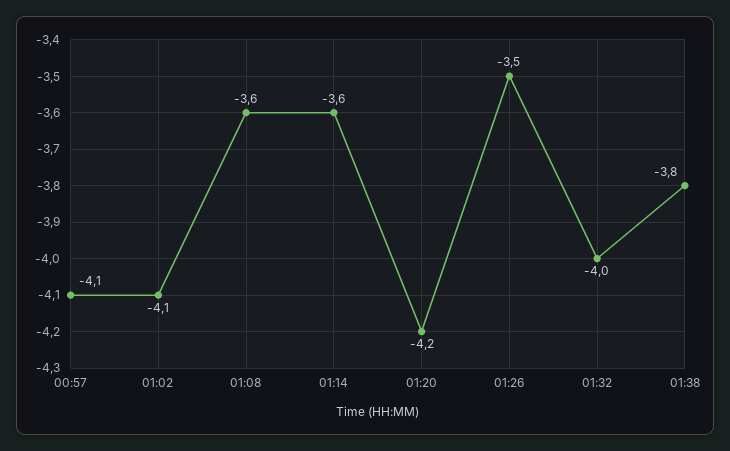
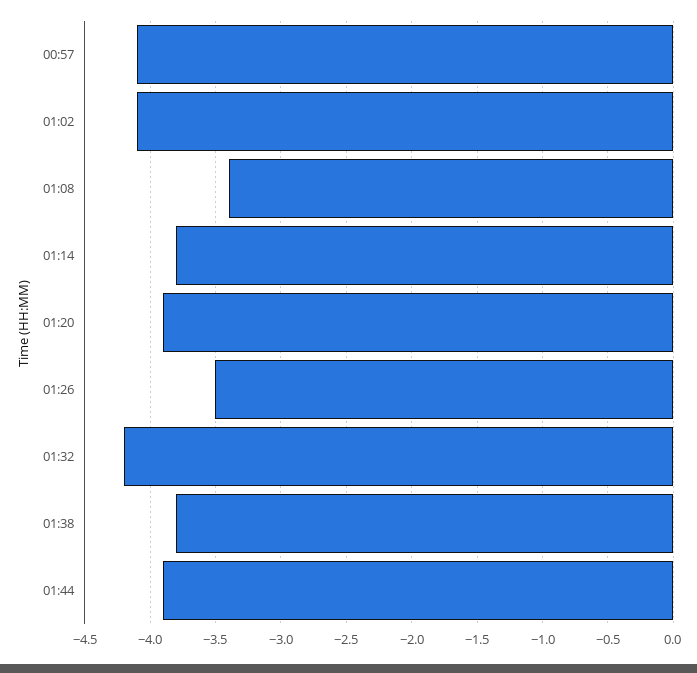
01:08: -3.6 -> -3.4
01:14: -3.6 -> -3.8
01:20: -4.2 -> -3.9
01:32: -4 -> -4.2
01:44: none -> -3.9

